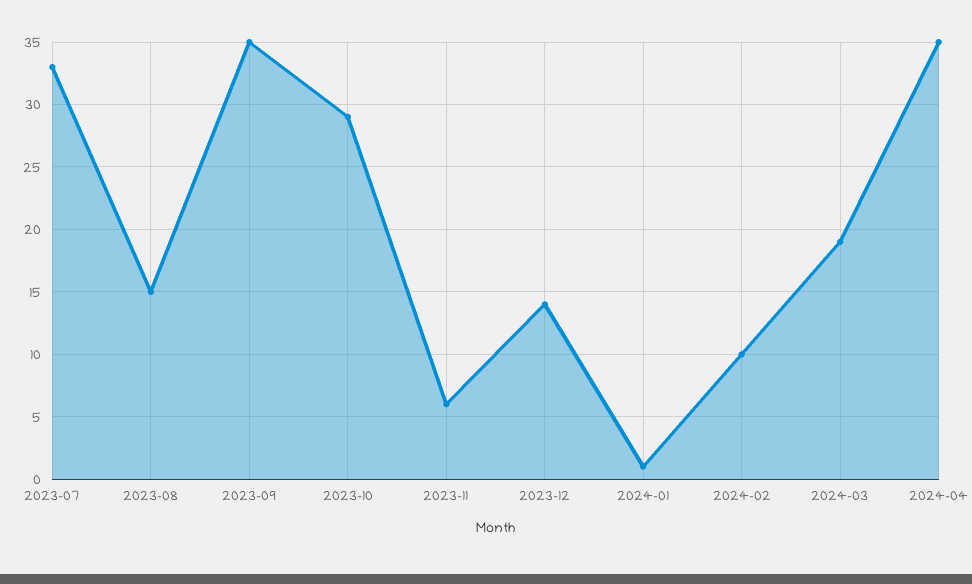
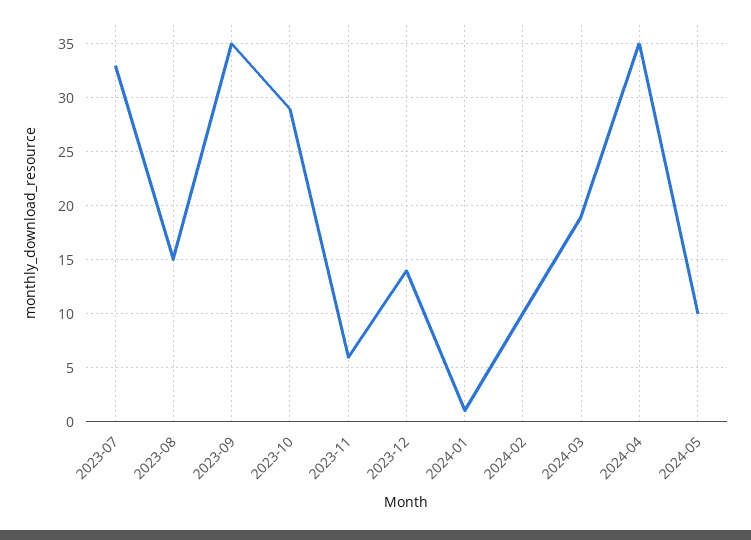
2024-05: none -> 10

